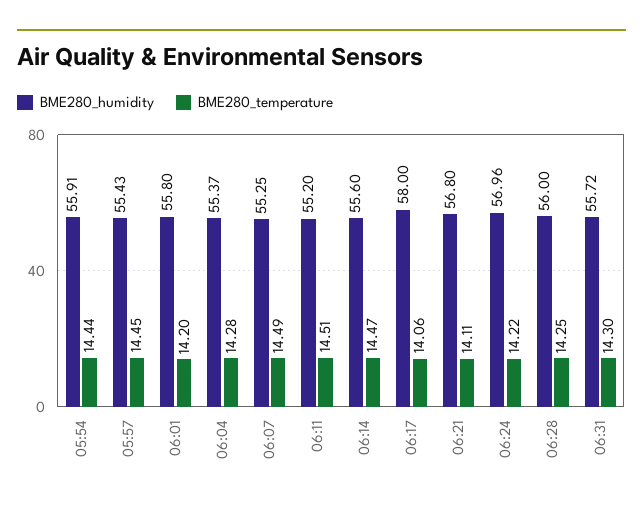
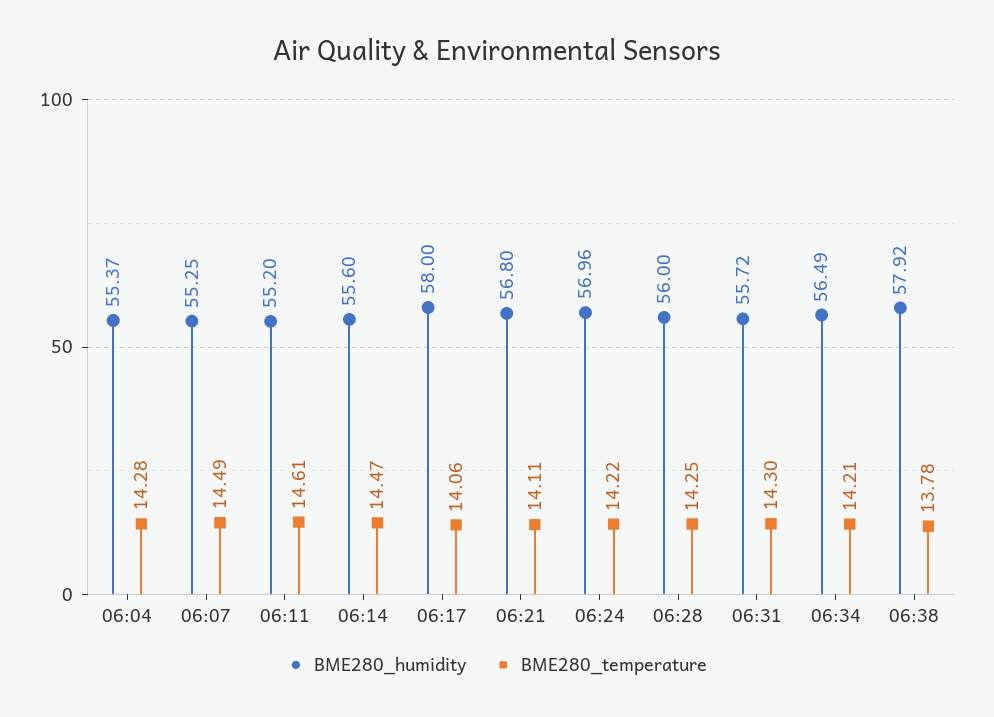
BME280_humidity, 05:54: 55.91 -> none
BME280_temperature, 05:54: 14.44 -> none
BME280_humidity, 05:57: 55.43 -> none
BME280_temperature, 05:57: 14.45 -> none
BME280_humidity, 06:01: 55.8 -> none
BME280_temperature, 06:01: 14.2 -> none
BME280_temperature, 06:11: 14.51 -> 14.61
BME280_humidity, 06:34: none -> 56.49
BME280_temperature, 06:34: none -> 14.21
BME280_humidity, 06:38: none -> 57.92
BME280_temperature, 06:38: none -> 13.78

